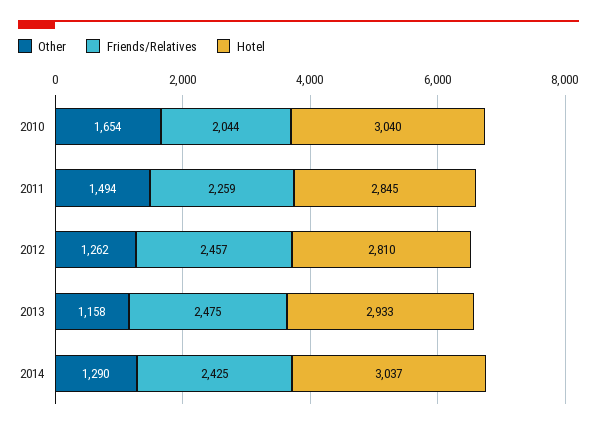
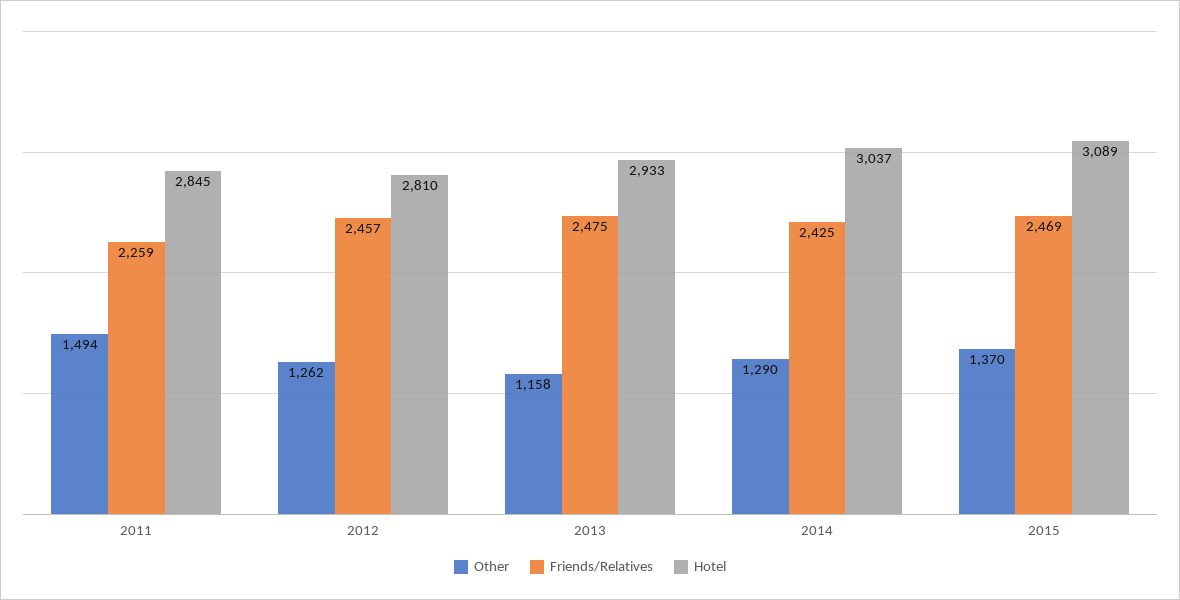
Other, 2010: 1654 -> none
Friends/Relatives, 2010: 2044 -> none
Hotel, 2010: 3040 -> none
Other, 2015: none -> 1370
Friends/Relatives, 2015: none -> 2469
Hotel, 2015: none -> 3089

